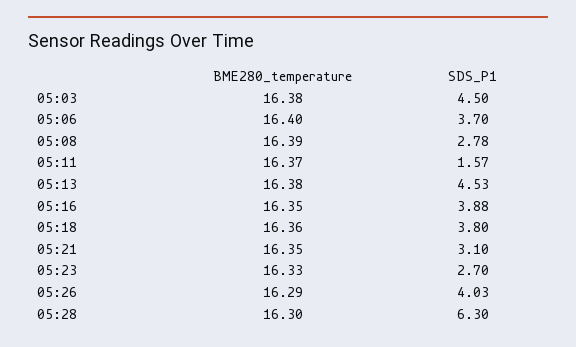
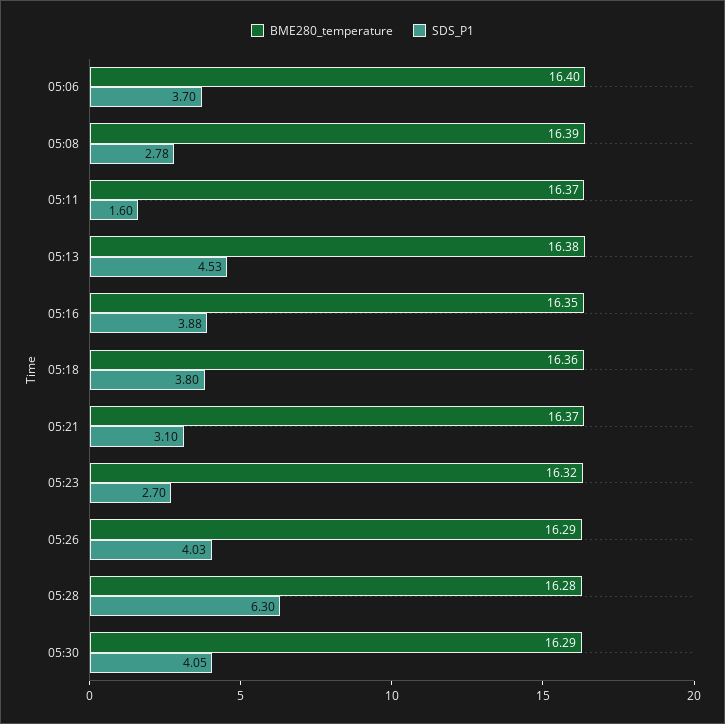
BME280_temperature, 05:03: 16.38 -> none
SDS_P1, 05:03: 4.5 -> none
SDS_P1, 05:11: 1.57 -> 1.6
BME280_temperature, 05:21: 16.35 -> 16.37
BME280_temperature, 05:23: 16.33 -> 16.32
BME280_temperature, 05:28: 16.3 -> 16.28
BME280_temperature, 05:30: none -> 16.29
SDS_P1, 05:30: none -> 4.05

